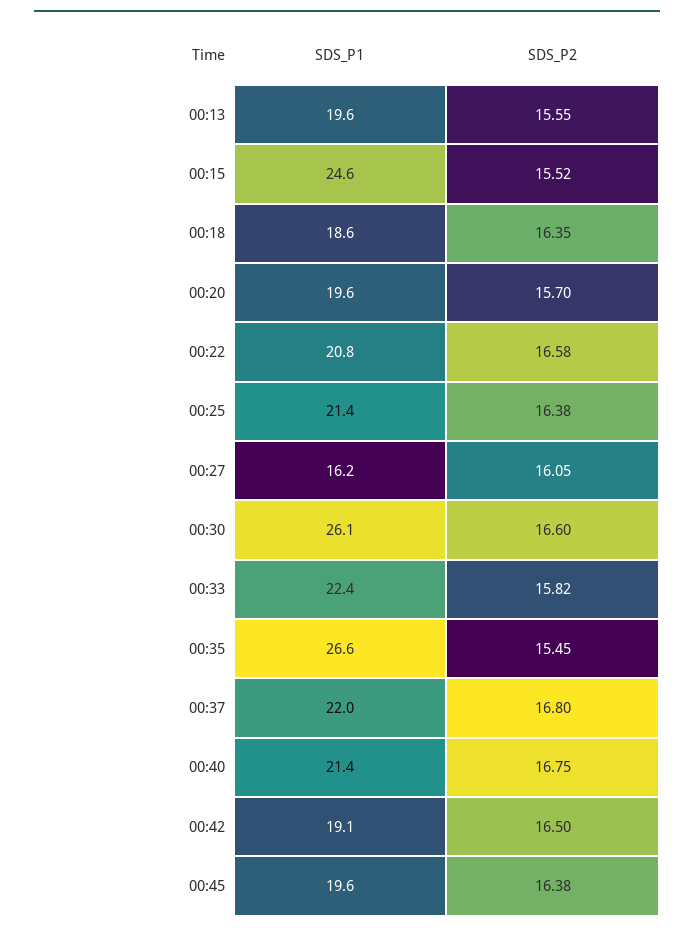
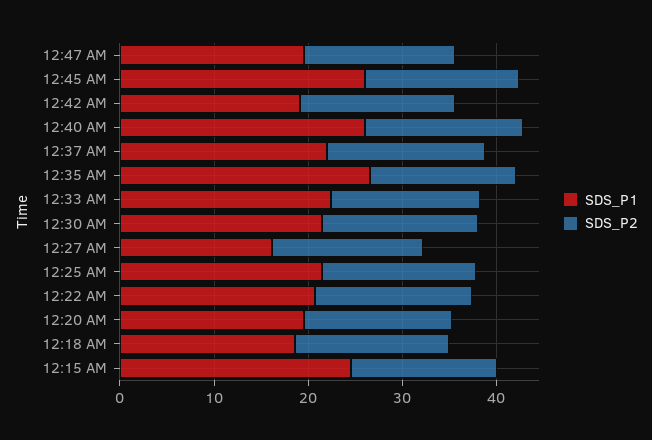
SDS_P1, 00:13: 19.6 -> none
SDS_P2, 00:13: 15.55 -> none
SDS_P1, 00:30: 26.1 -> 22
SDS_P1, 00:40: 21.4 -> 26
SDS_P1, 00:45: 19.6 -> 26
SDS_P1, 12:47 AM: none -> 20
SDS_P2, 12:47 AM: none -> 16

